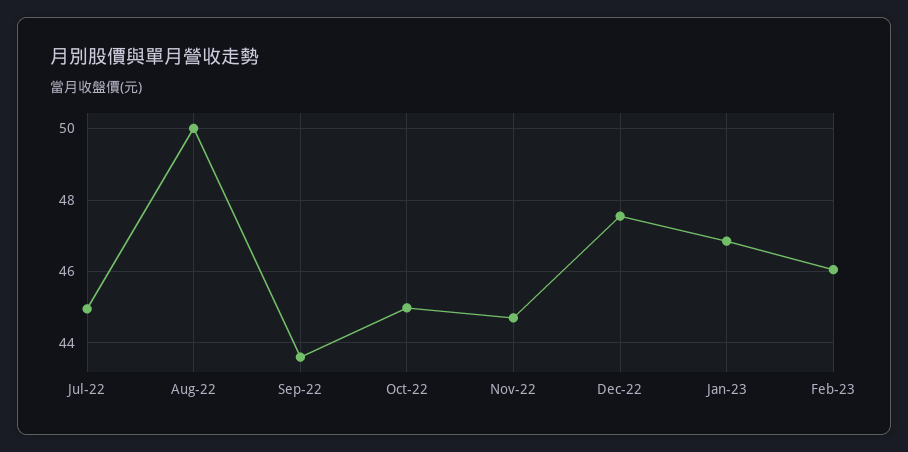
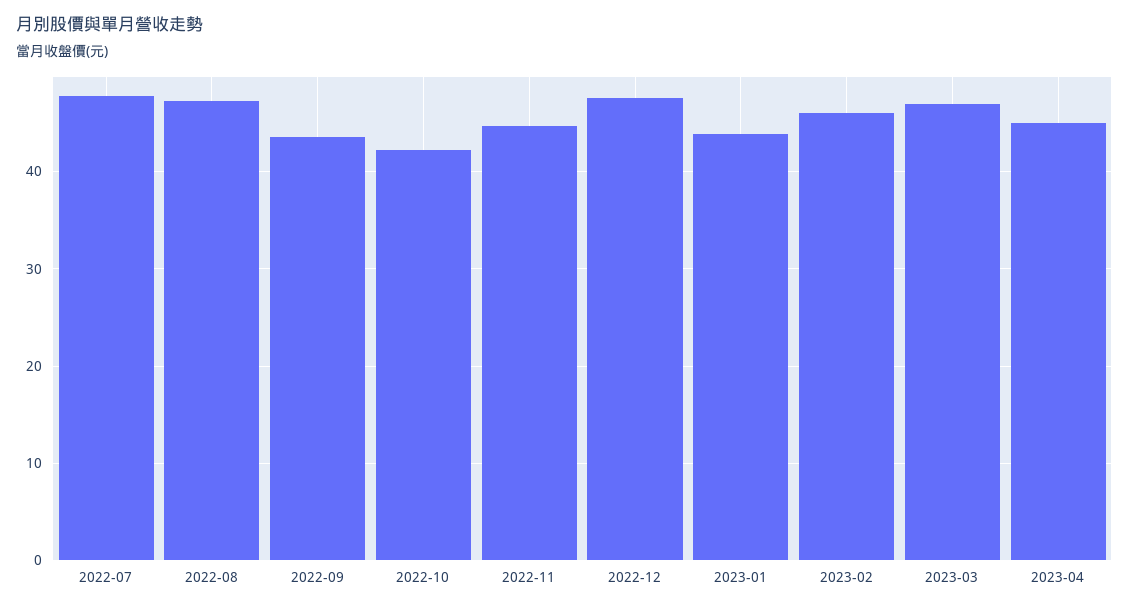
Jul-22: 45 -> 48
Aug-22: 50 -> 47
Oct-22: 45 -> 42
Jan-23: 46.8 -> 44
2023-03: none -> 47
2023-04: none -> 45

